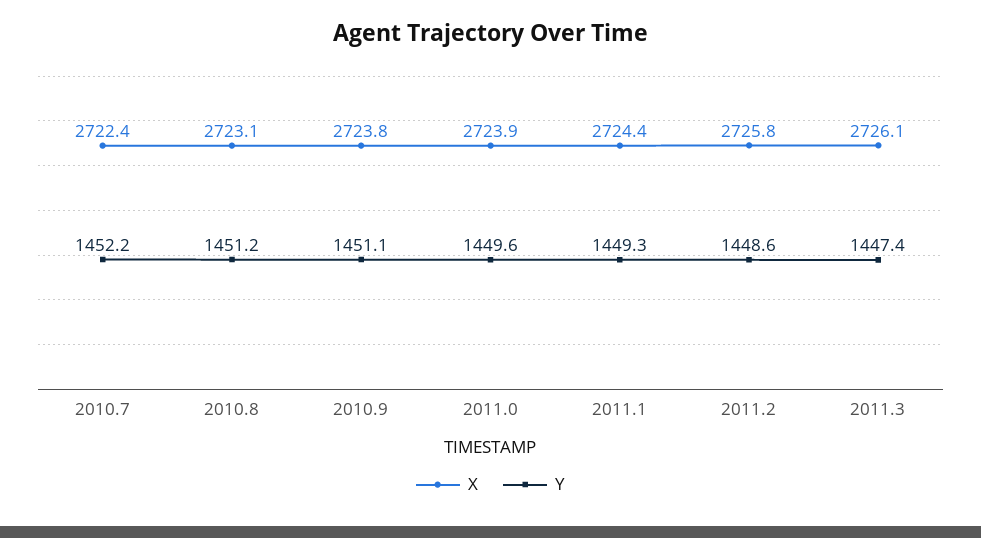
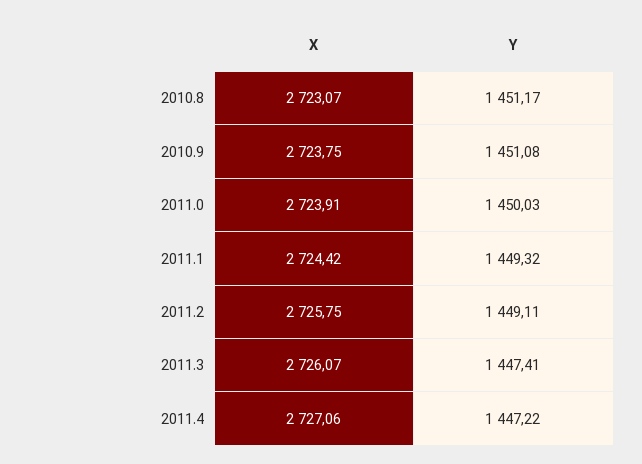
X, 2010.7: 2722.4 -> none
Y, 2010.7: 1452.2 -> none
Y, 2011.0: 1449.6 -> 1450.03
Y, 2011.2: 1448.6 -> 1449.11
X, 2011.4: none -> 2727.06
Y, 2011.4: none -> 1447.22

